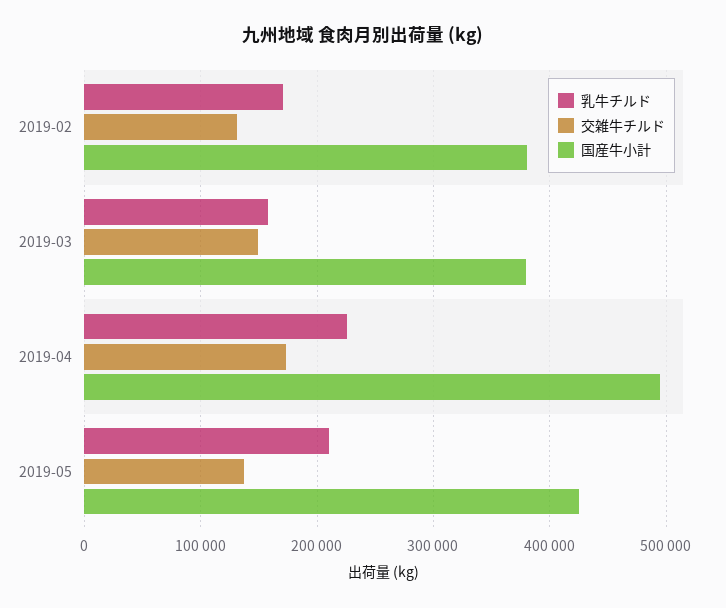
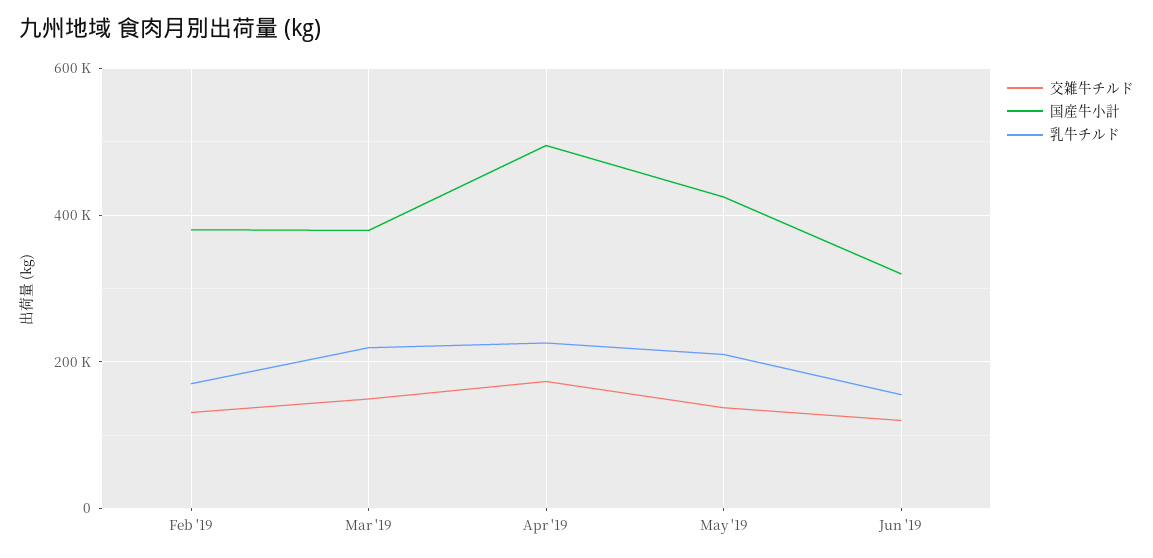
乳牛チルド, 2019-03: 160000 -> 220000
交雑牛チルド, Jun '19: none -> 120000
国産牛小計, Jun '19: none -> 320000
乳牛チルド, Jun '19: none -> 160000

